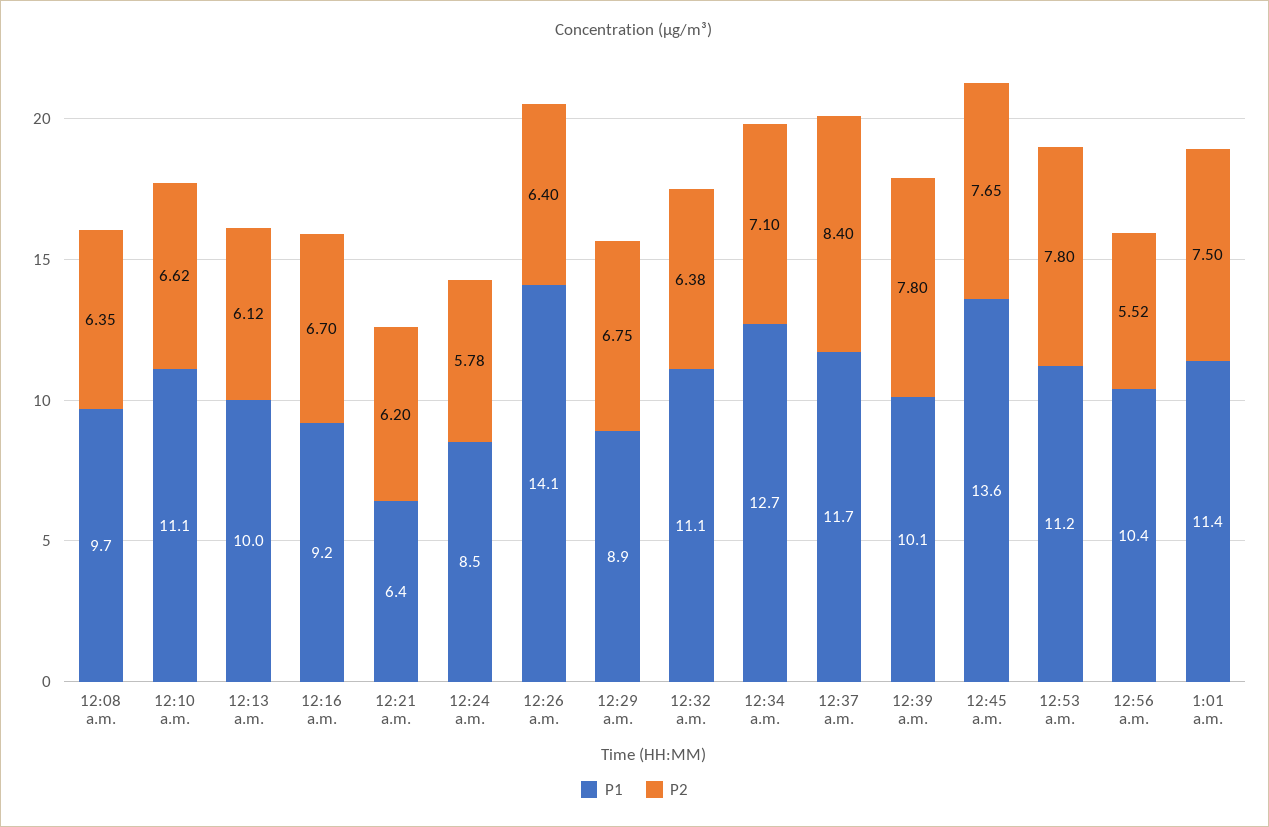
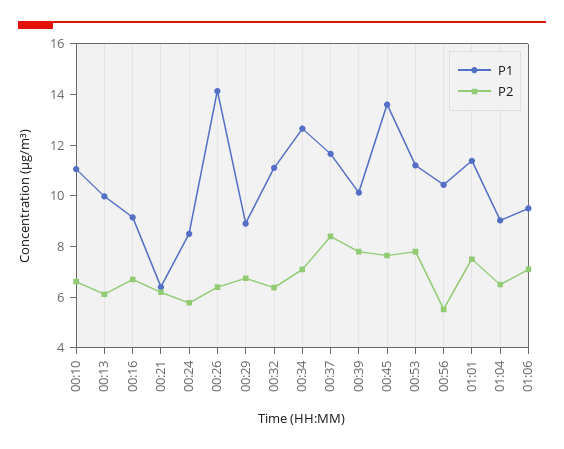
P1, 12:08 a.m.: 9.7 -> none
P2, 12:08 a.m.: 6.35 -> none
P1, 01:04: none -> 9
P2, 01:04: none -> 6.5
P1, 01:06: none -> 9.5
P2, 01:06: none -> 7

